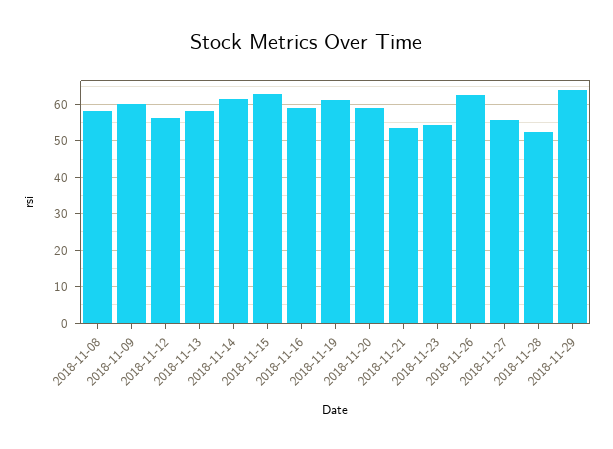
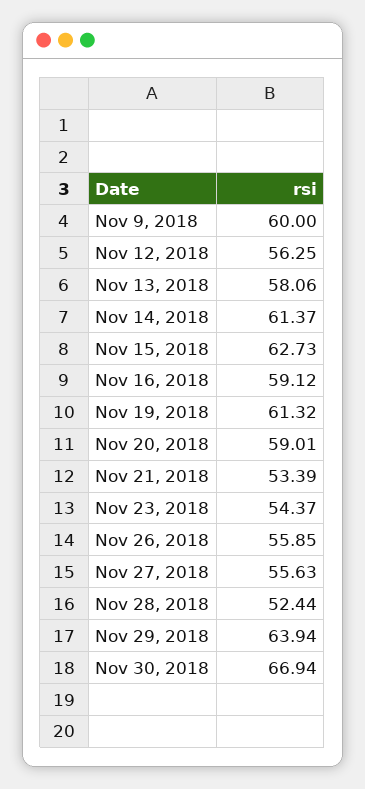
2018-11-08: 58 -> none
2018-11-26: 62 -> 55.85
Nov 30, 2018: none -> 66.94

